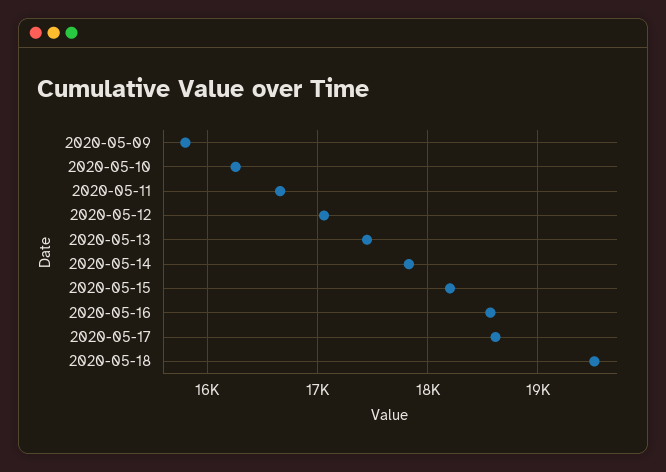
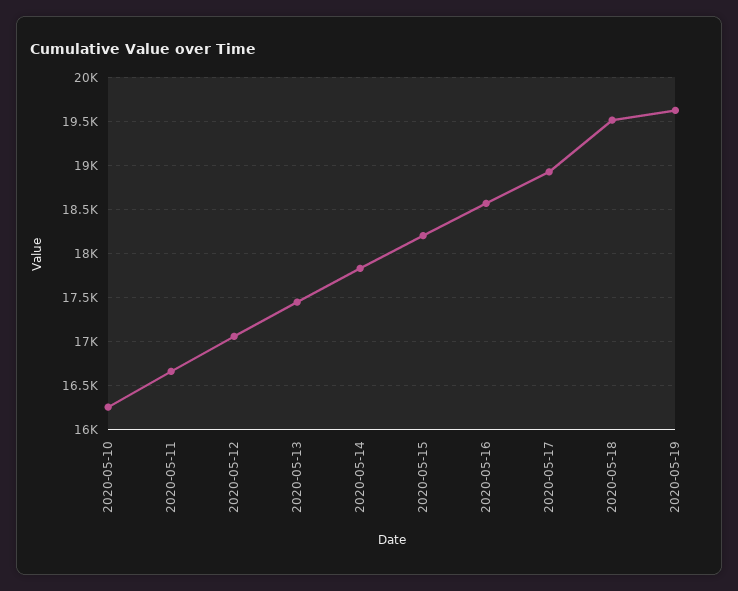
2020-05-09: 15800 -> none
2020-05-17: 18600 -> 18900
2020-05-19: none -> 19600

